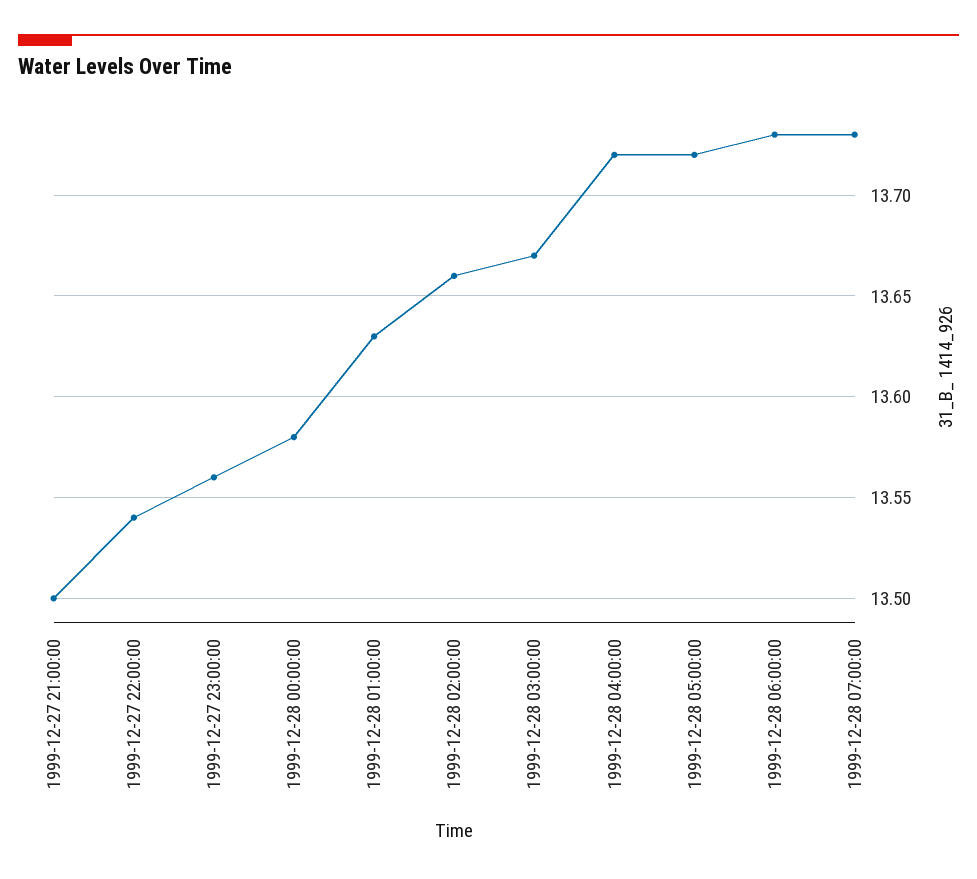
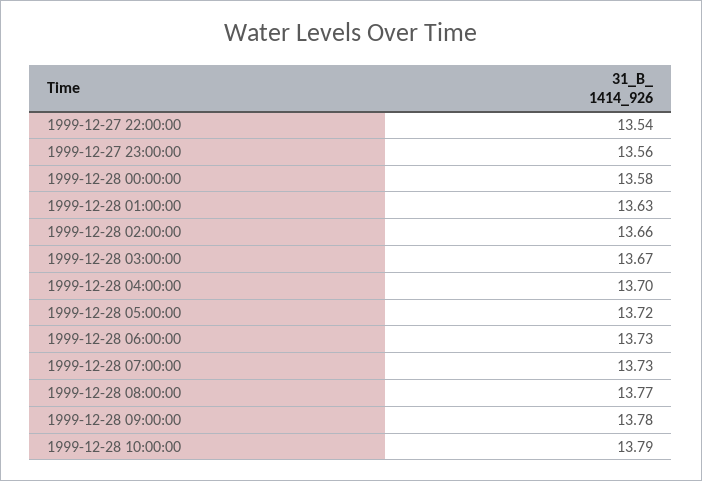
1999-12-27 21:00:00: 13.5 -> none
1999-12-28 04:00:00: 13.72 -> 13.7
1999-12-28 08:00:00: none -> 13.77
1999-12-28 09:00:00: none -> 13.78
1999-12-28 10:00:00: none -> 13.79

